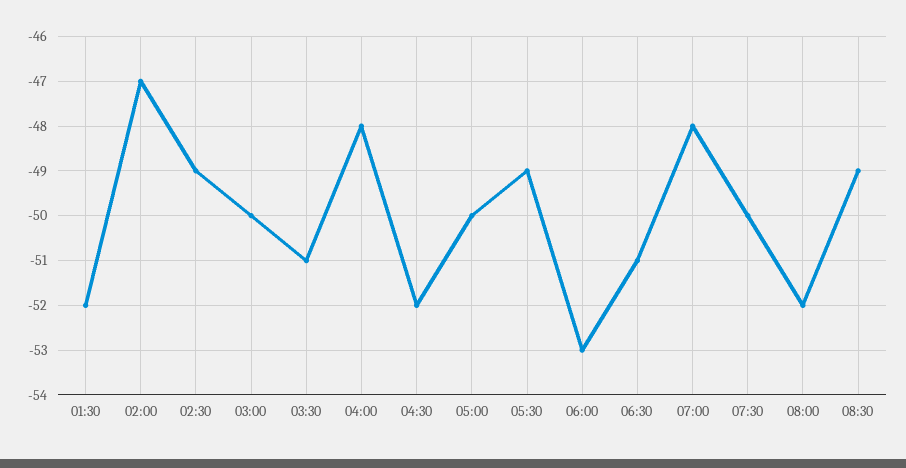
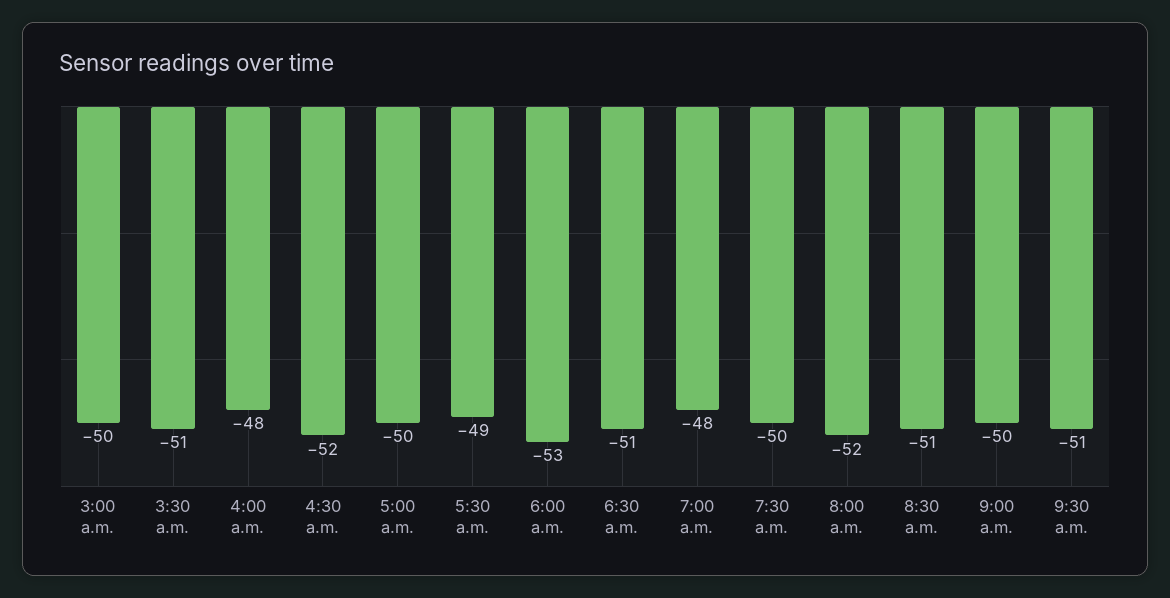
01:30: -52 -> none
02:00: -47 -> none
02:30: -49 -> none
08:30: -49 -> -51
9:00 a.m.: none -> -50
9:30 a.m.: none -> -51

